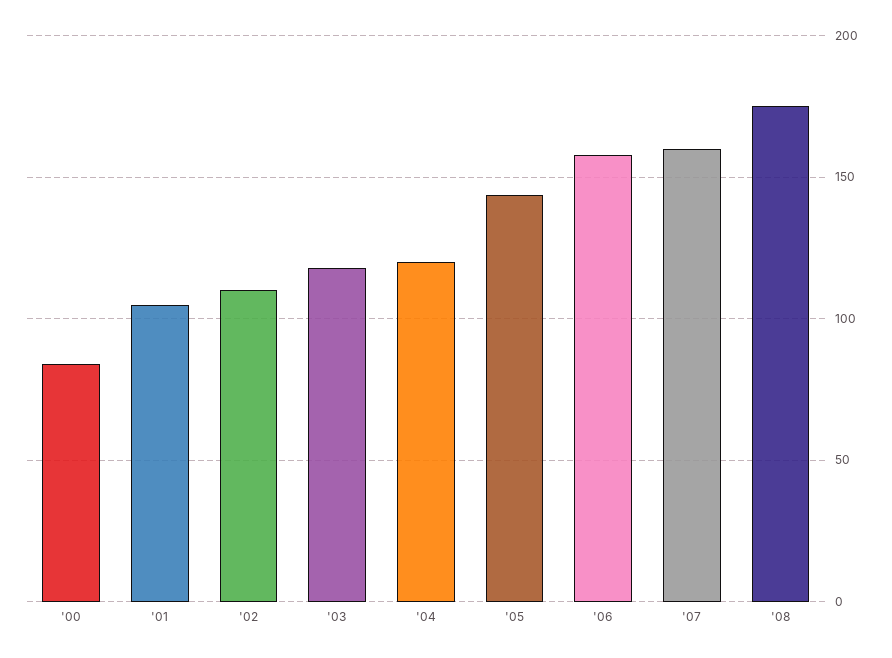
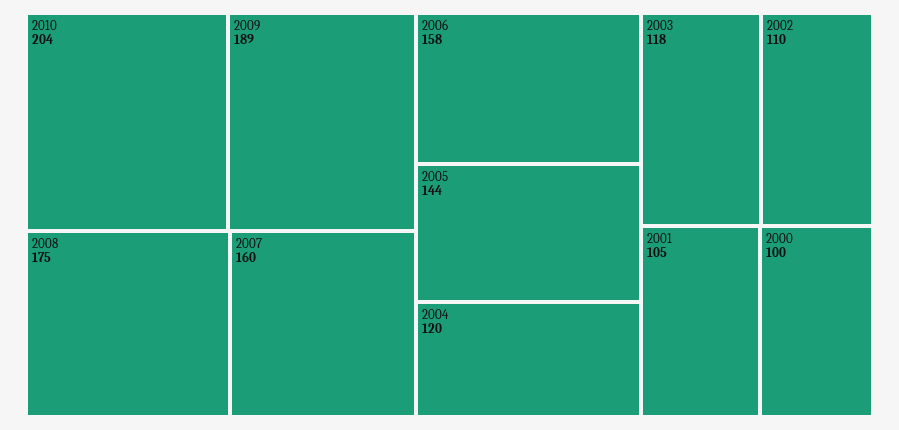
'00: 85 -> 100
2010: none -> 204
2009: none -> 189

